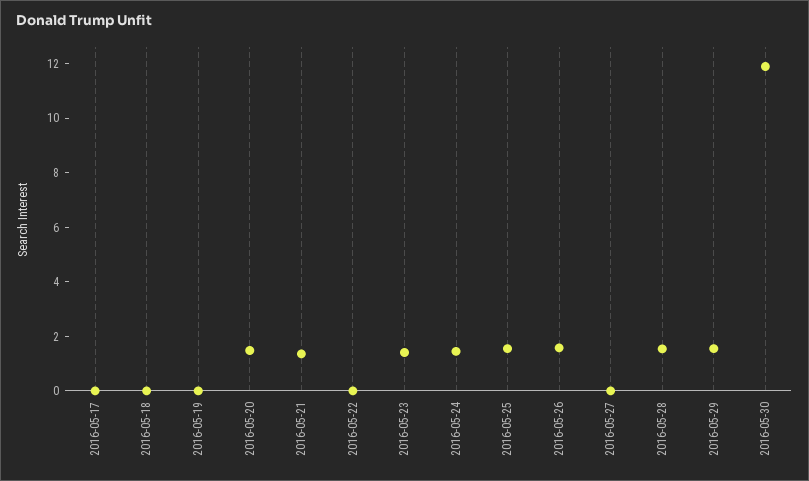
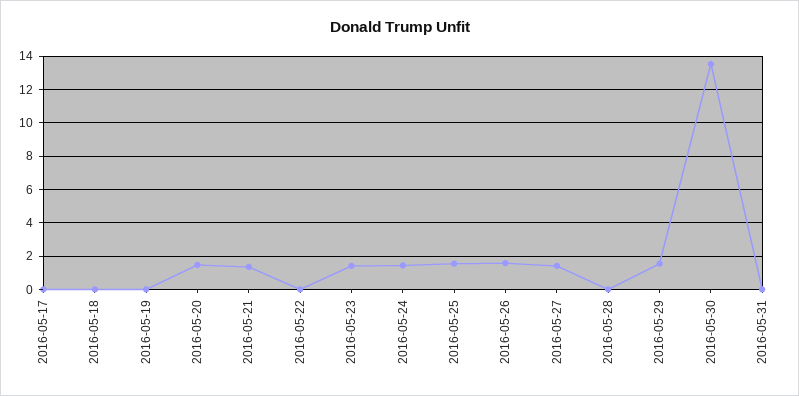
2016-05-27: 0 -> 1.5
2016-05-28: 1.5 -> 0
2016-05-30: 12 -> 13.5
2016-05-31: none -> 0

